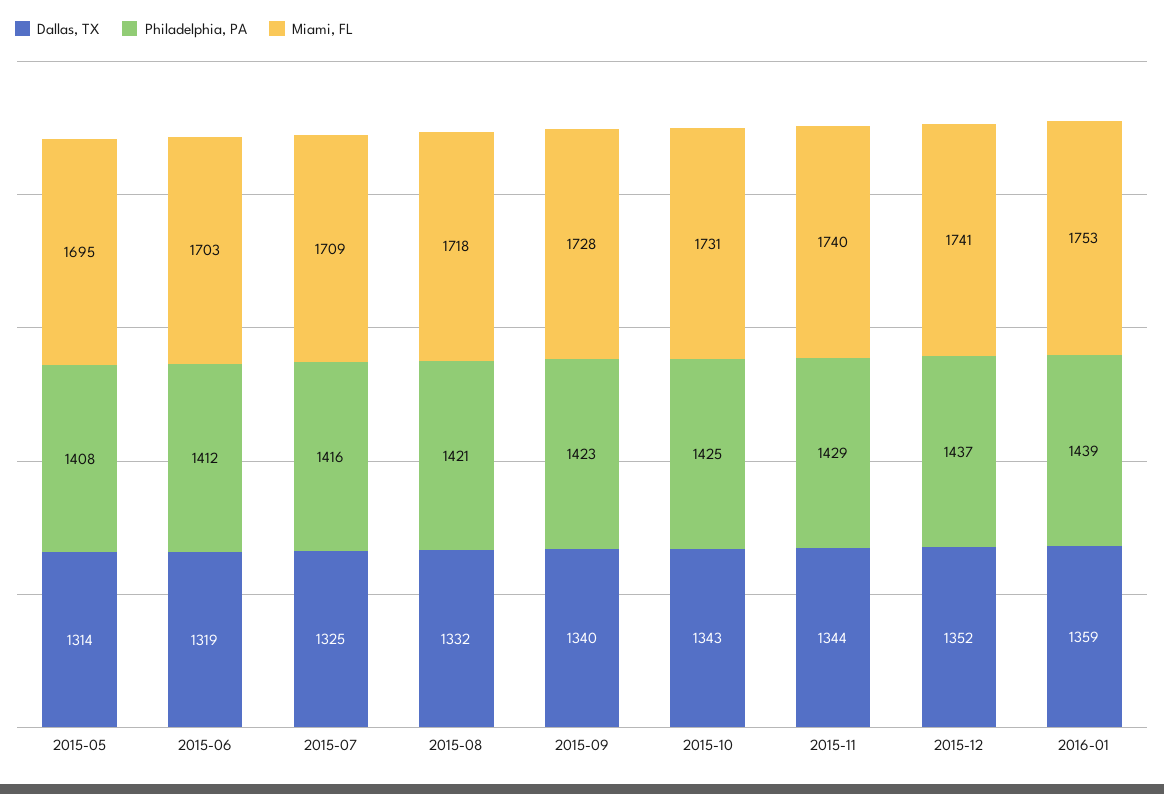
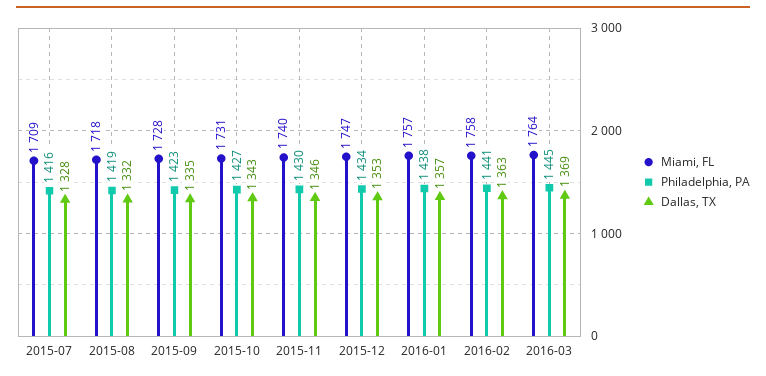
Dallas, TX, 2015-05: 1314 -> none
Philadelphia, PA, 2015-05: 1408 -> none
Miami, FL, 2015-05: 1695 -> none
Dallas, TX, 2015-06: 1319 -> none
Philadelphia, PA, 2015-06: 1412 -> none
Miami, FL, 2015-06: 1703 -> none
Dallas, TX, 2015-07: 1325 -> 1328
Philadelphia, PA, 2015-08: 1421 -> 1419
Dallas, TX, 2015-09: 1340 -> 1335
Philadelphia, PA, 2015-10: 1425 -> 1427
Dallas, TX, 2015-11: 1344 -> 1346
Philadelphia, PA, 2015-11: 1429 -> 1430
Dallas, TX, 2015-12: 1352 -> 1353
Philadelphia, PA, 2015-12: 1437 -> 1434
Miami, FL, 2015-12: 1741 -> 1747
Dallas, TX, 2016-01: 1359 -> 1357
Philadelphia, PA, 2016-01: 1439 -> 1438
Miami, FL, 2016-01: 1753 -> 1757
Miami, FL, 2016-02: none -> 1758
Philadelphia, PA, 2016-02: none -> 1441
Dallas, TX, 2016-02: none -> 1363
Miami, FL, 2016-03: none -> 1764
Philadelphia, PA, 2016-03: none -> 1445
Dallas, TX, 2016-03: none -> 1369

